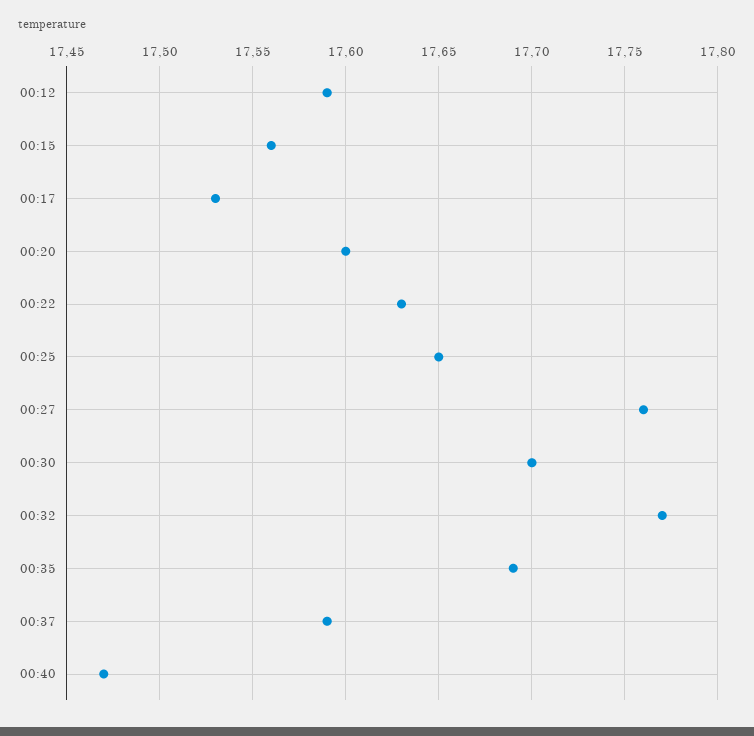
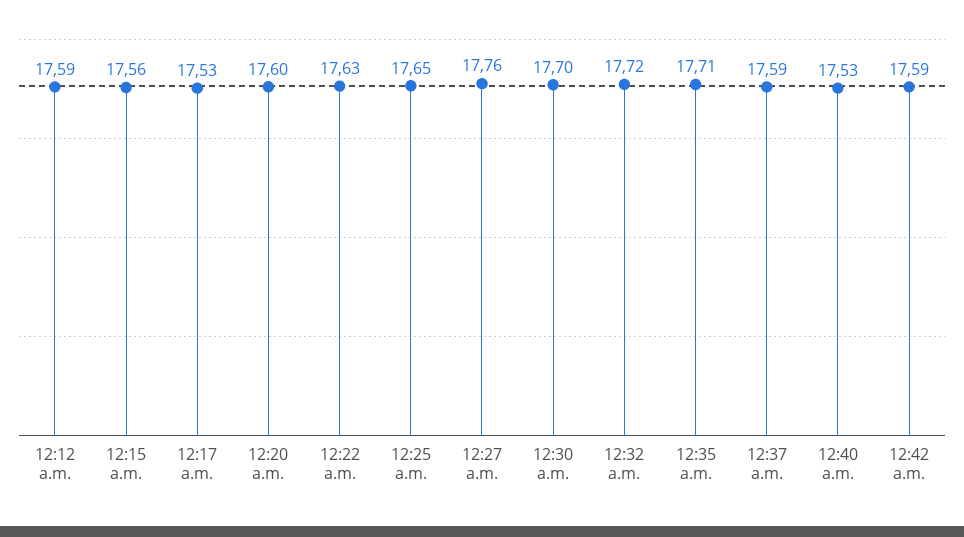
00:32: 17.77 -> 17.72
00:35: 17.69 -> 17.71
00:40: 17.47 -> 17.53
12:42 a.m.: none -> 17.59

